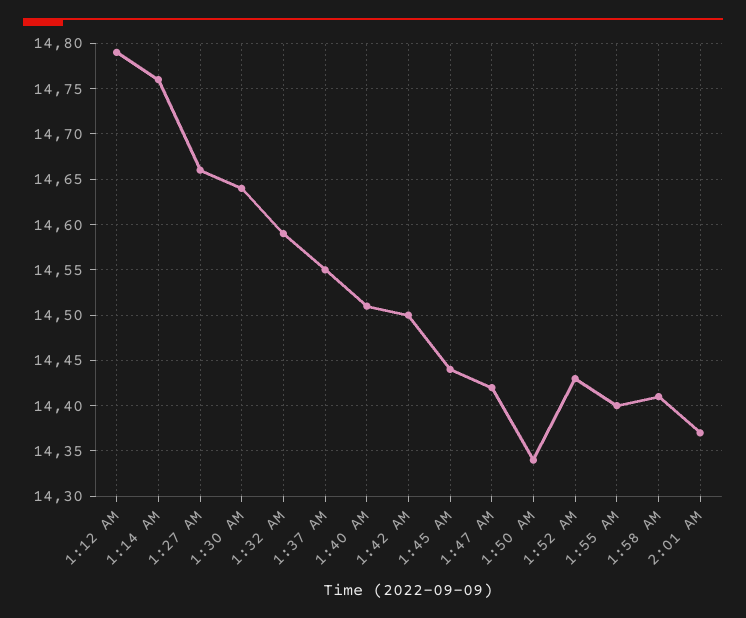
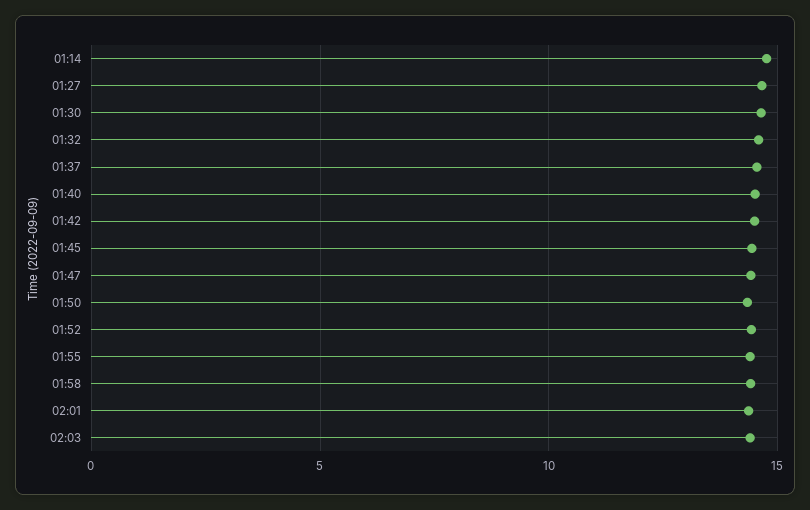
1:12 AM: 14.79 -> none
02:03: none -> 14.5

